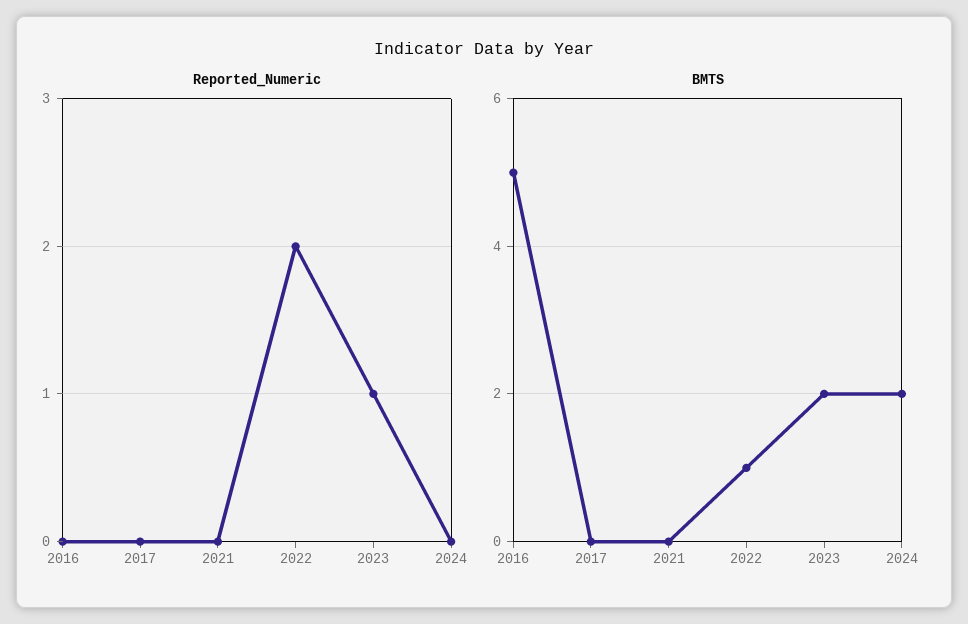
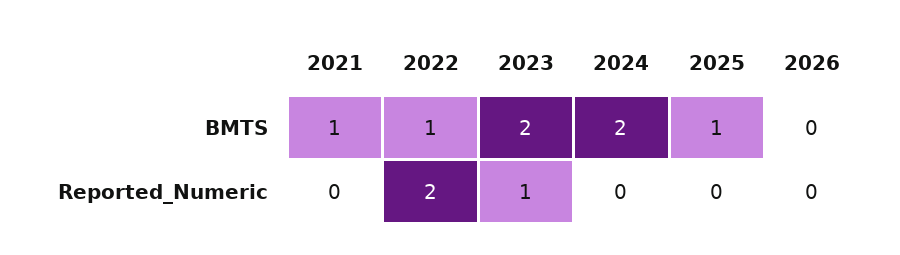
Reported_Numeric, 2016: 0 -> none
Reported_Numeric, 2017: 0 -> none
BMTS, 2016: 5 -> none
BMTS, 2017: 0 -> none
BMTS, 2021: 0 -> 1
BMTS, 2025: none -> 1
BMTS, 2026: none -> 0
Reported_Numeric, 2025: none -> 0
Reported_Numeric, 2026: none -> 0

